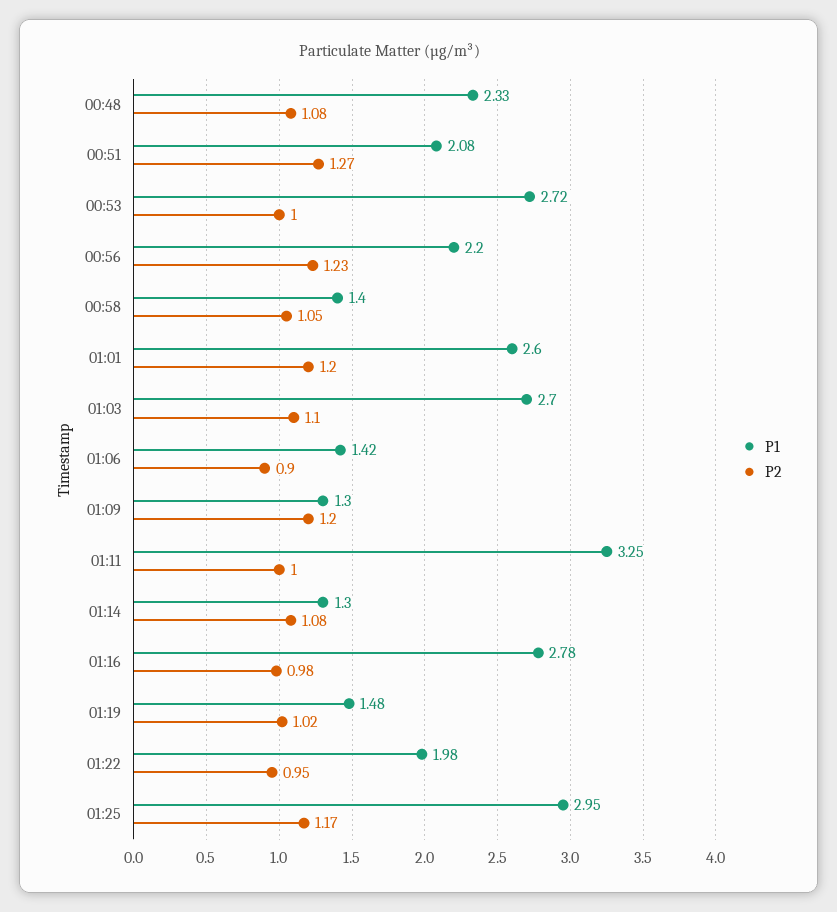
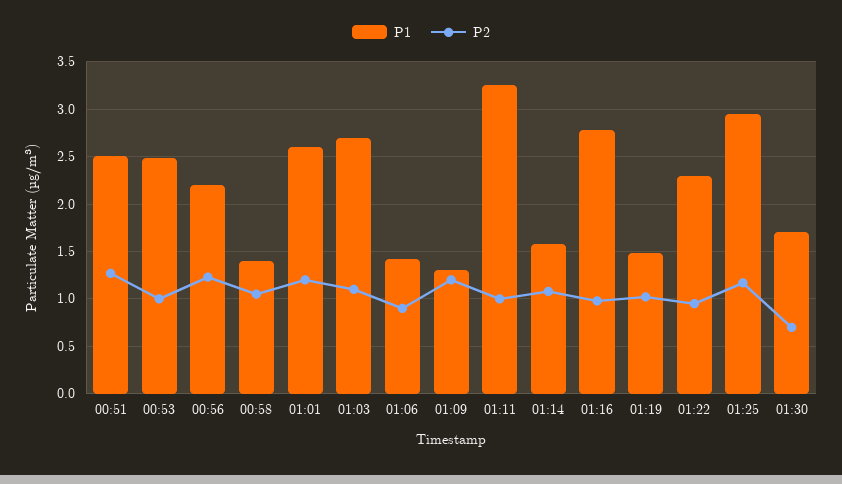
P1, 00:48: 2.33 -> none
P2, 00:48: 1.08 -> none
P1, 00:51: 2.08 -> 2.5
P1, 00:53: 2.72 -> 2.5
P1, 01:14: 1.3 -> 1.6
P1, 01:22: 1.98 -> 2.3
P1, 01:30: none -> 1.7
P2, 01:30: none -> 0.7

